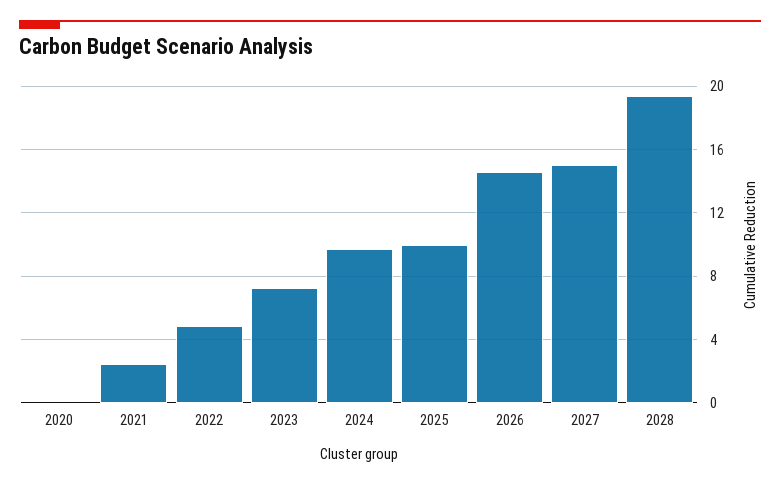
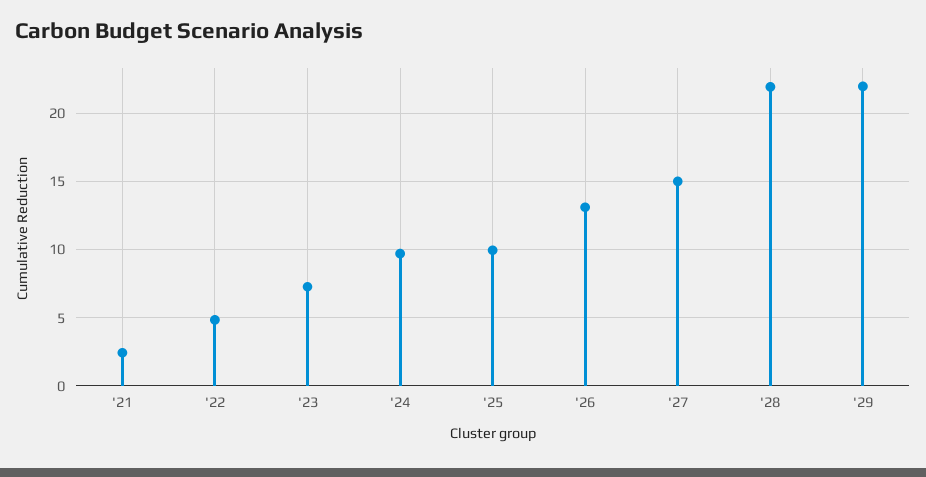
2020: 0 -> none
2026: 14.5 -> 13
2028: 19.5 -> 22
'29: none -> 22

